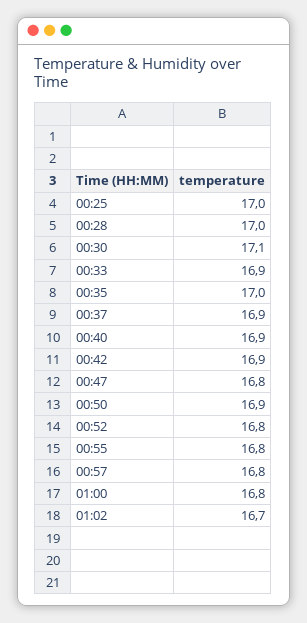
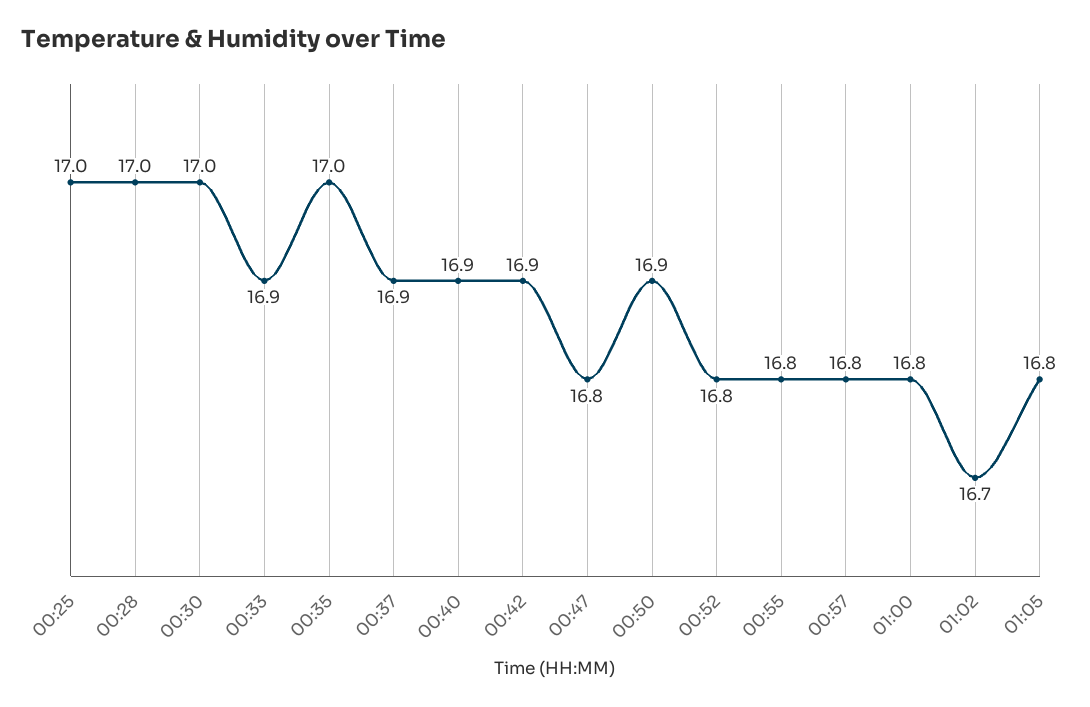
00:30: 17.1 -> 17
01:05: none -> 16.8

